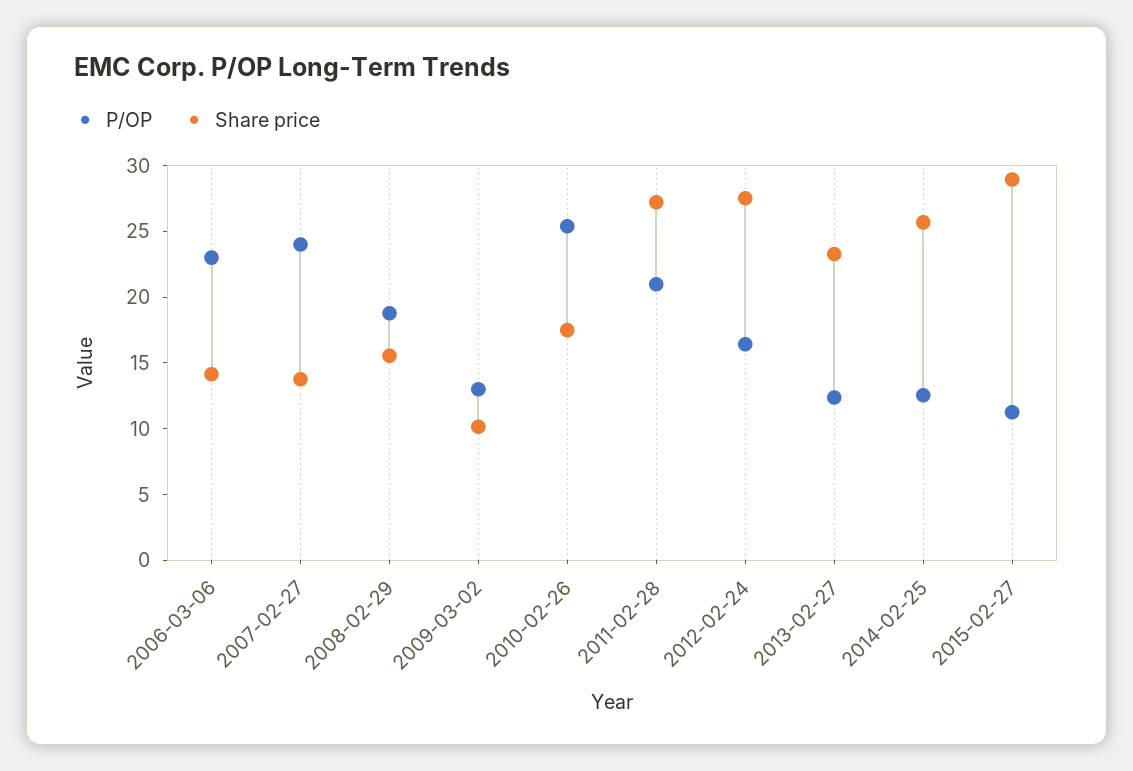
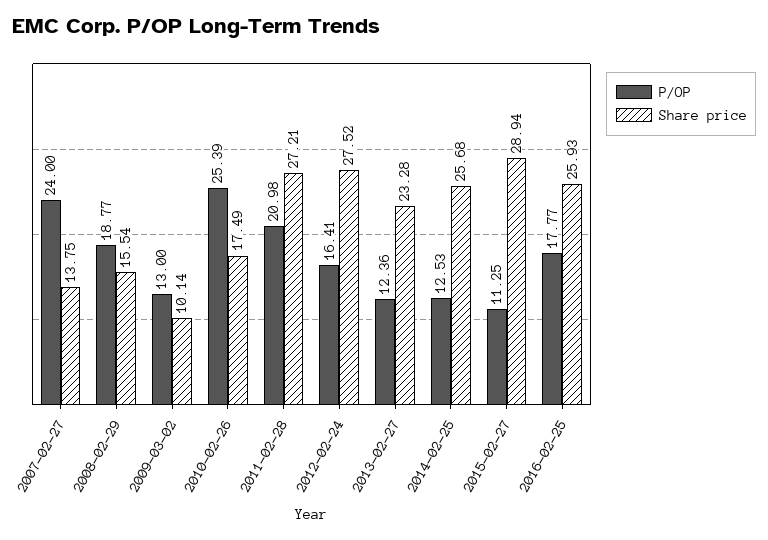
P/OP, 2006-03-06: 23 -> none
Share price, 2006-03-06: 14 -> none
P/OP, 2016-02-25: none -> 17.77
Share price, 2016-02-25: none -> 25.93

